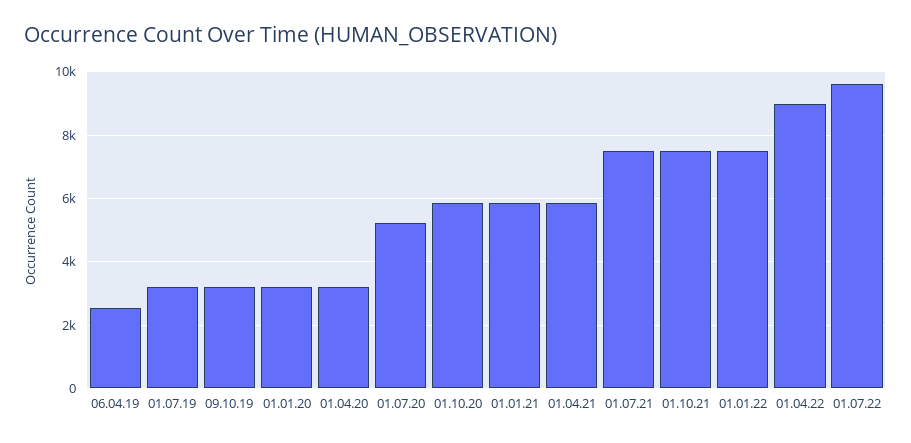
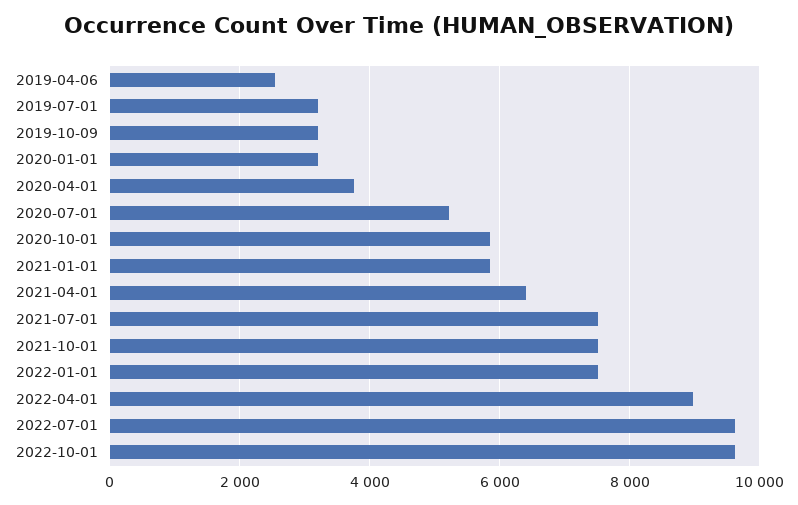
01.04.20: 3200 -> 3800
01.04.21: 5800 -> 6400
2022-10-01: none -> 9600

